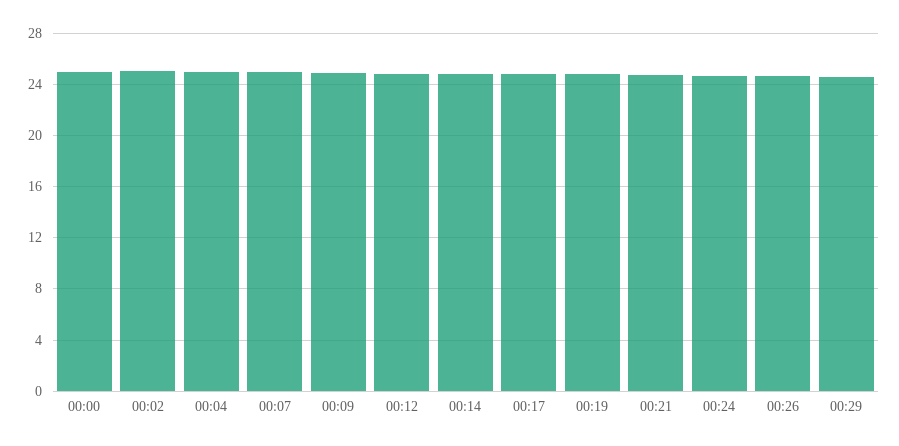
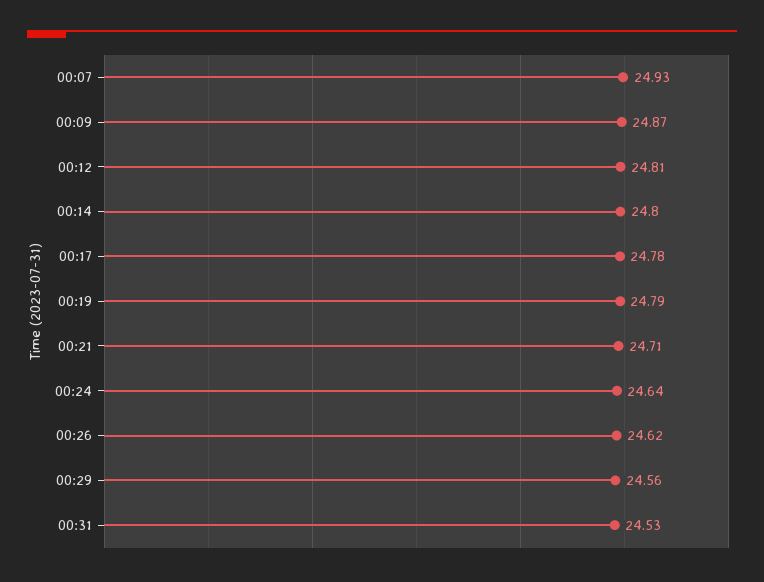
00:00: 25 -> none
00:02: 25 -> none
00:04: 25 -> none
00:31: none -> 24.53

